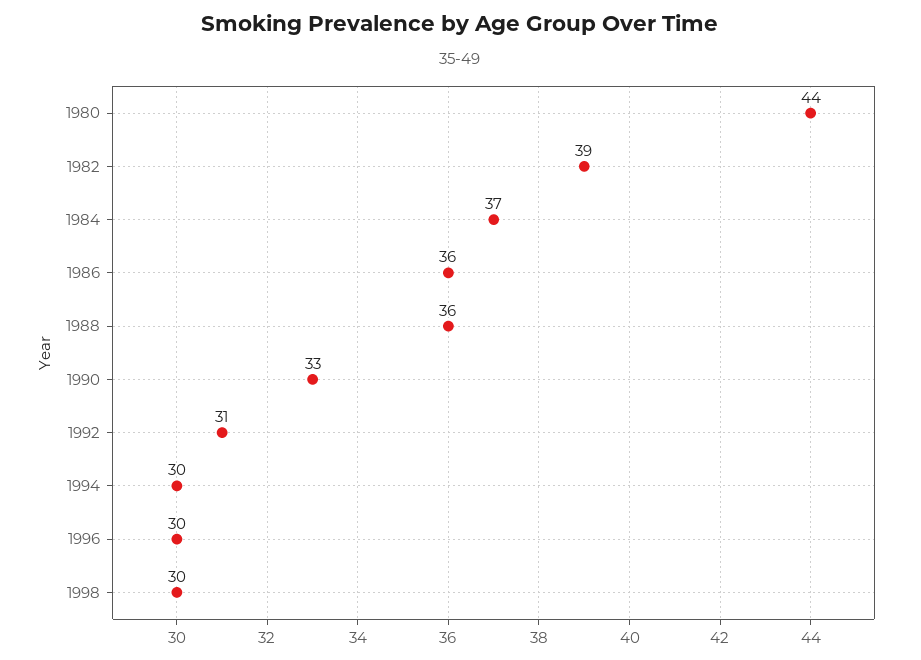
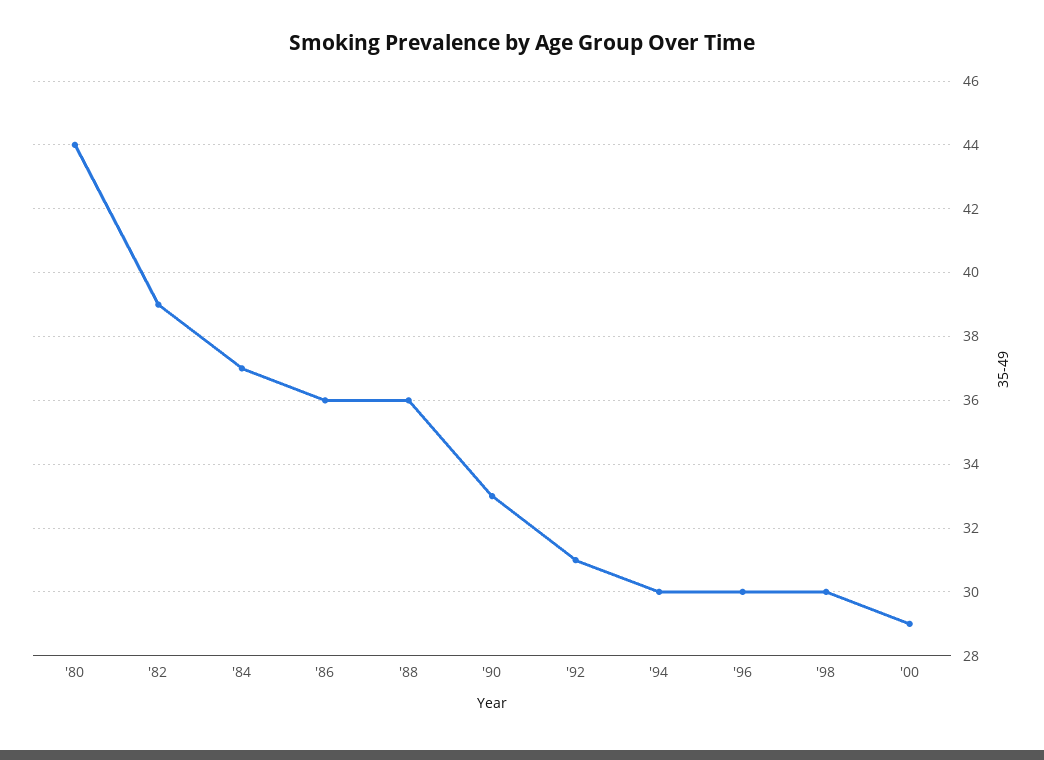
'00: none -> 29

